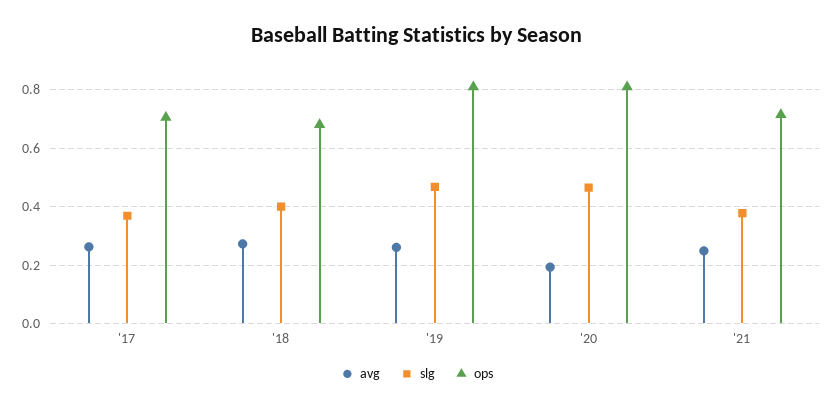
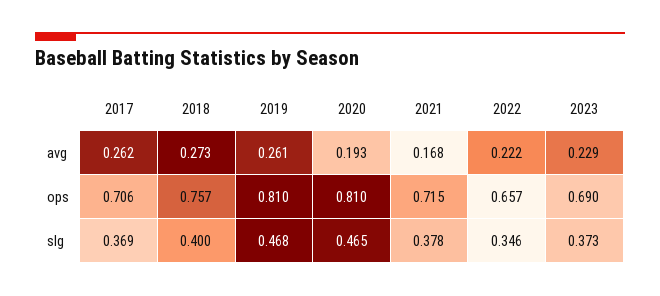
ops, '18: 0.675 -> 0.757
avg, '21: 0.25 -> 0.168
avg, 2022: none -> 0.222
avg, 2023: none -> 0.229
ops, 2022: none -> 0.657
ops, 2023: none -> 0.69
slg, 2022: none -> 0.346
slg, 2023: none -> 0.373

